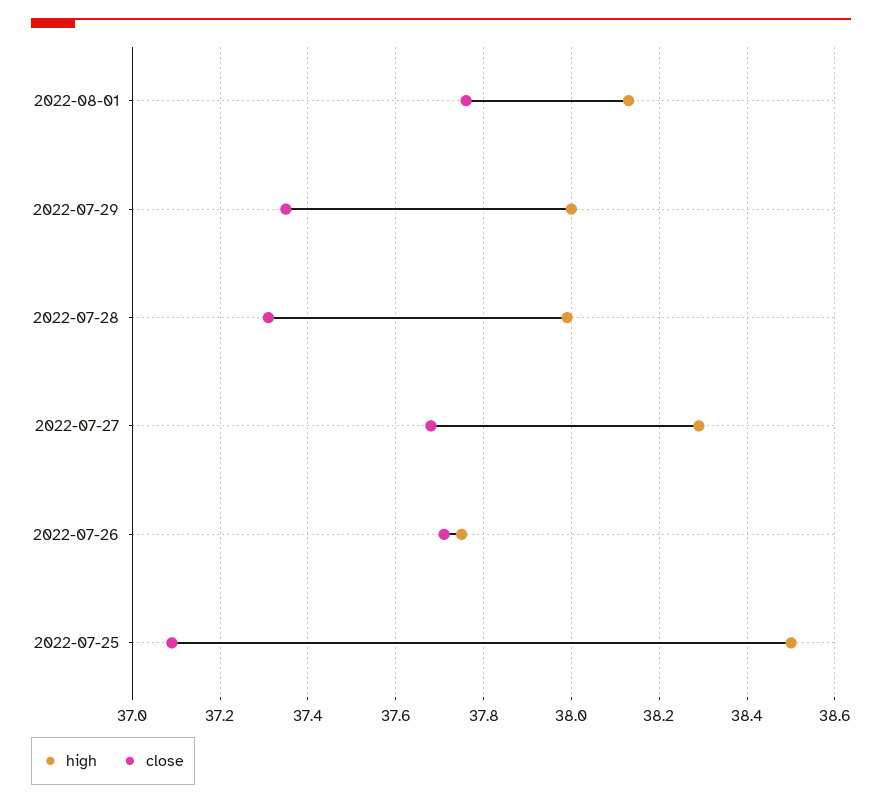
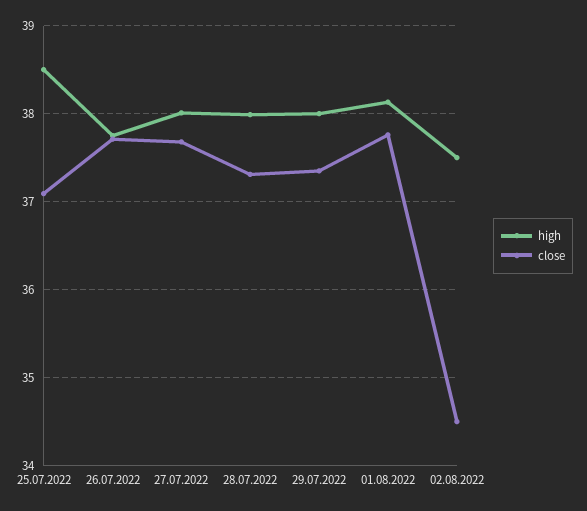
high, 2022-07-27: 38.3 -> 38
high, 02.08.2022: none -> 37.5
close, 02.08.2022: none -> 34.5

